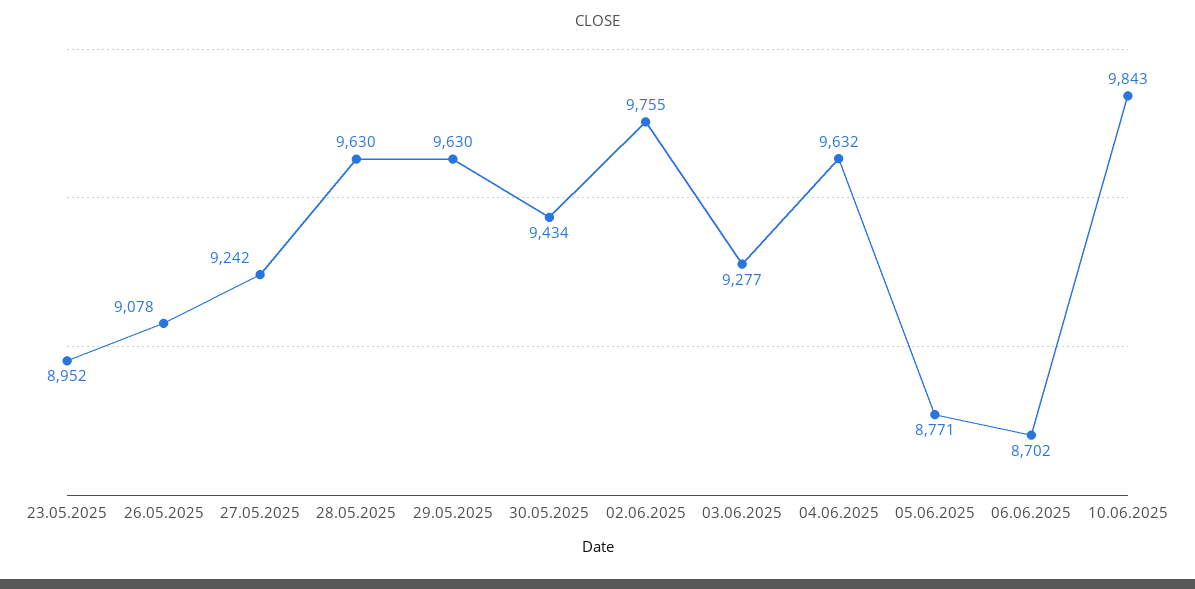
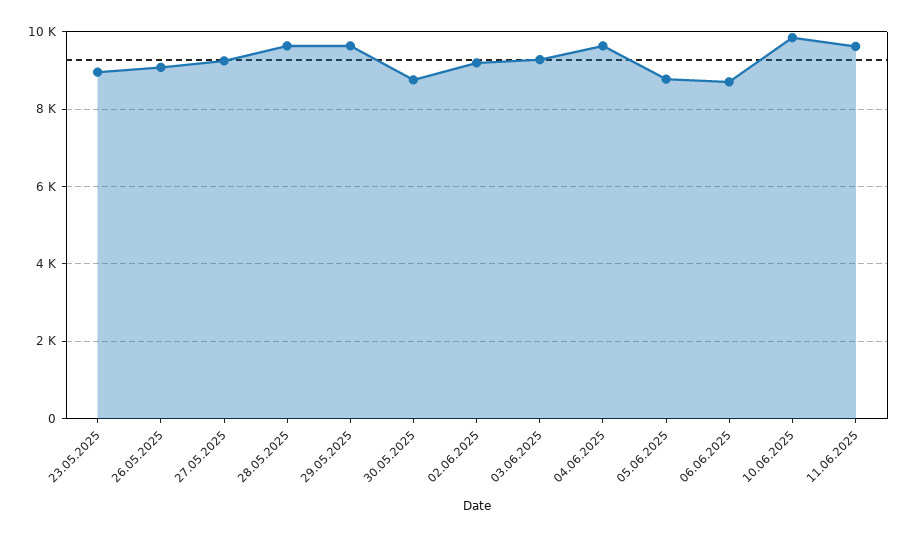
30.05.2025: 9434 -> 8800
02.06.2025: 9755 -> 9200
11.06.2025: none -> 9600

